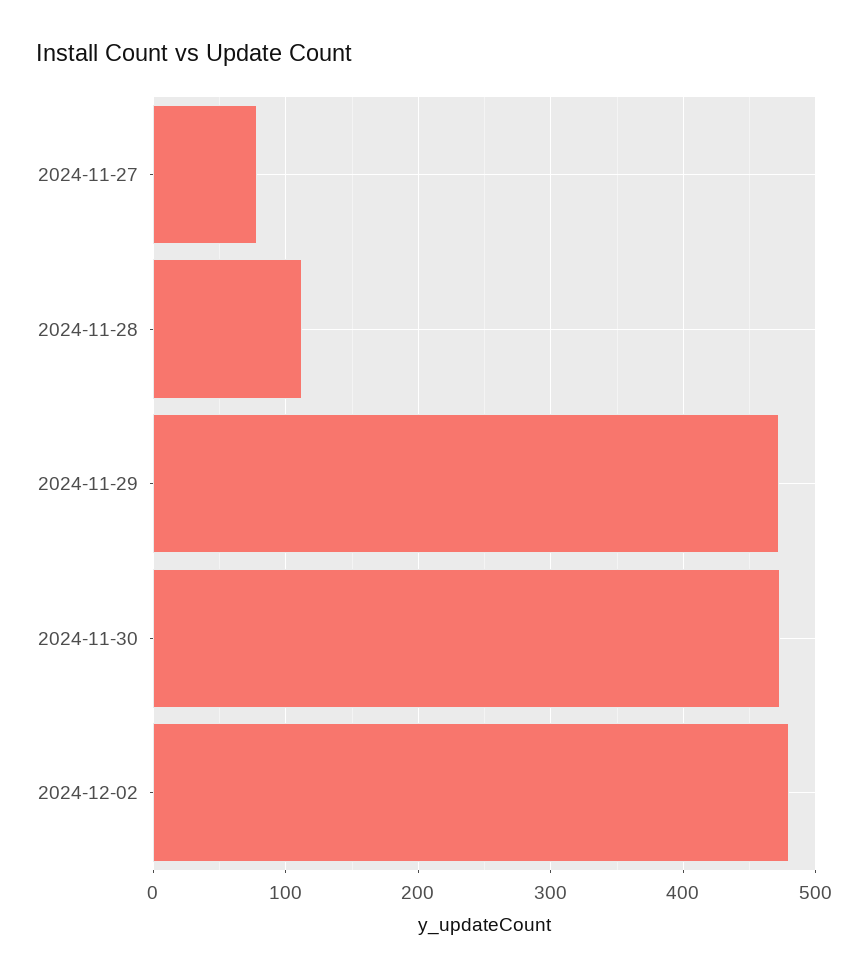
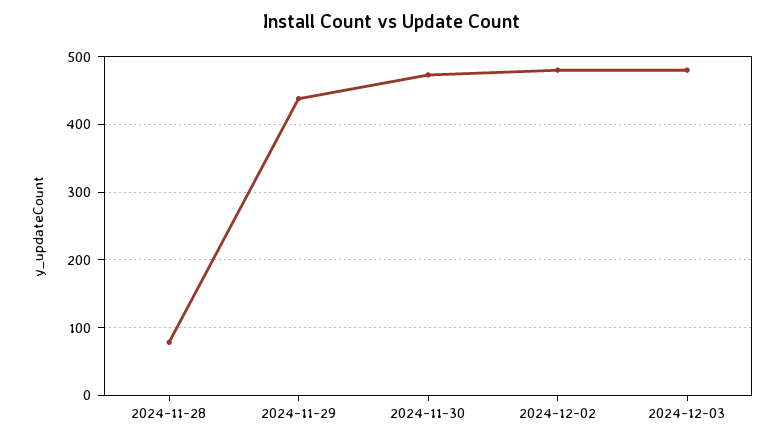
2024-11-27: 80 -> none
2024-11-28: 110 -> 80
2024-11-29: 470 -> 440
2024-12-03: none -> 480

